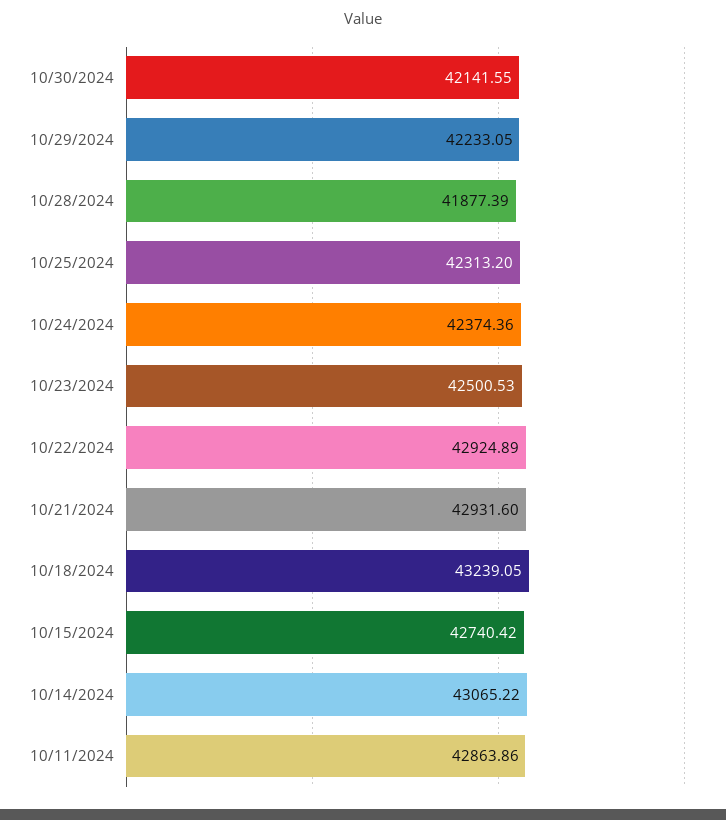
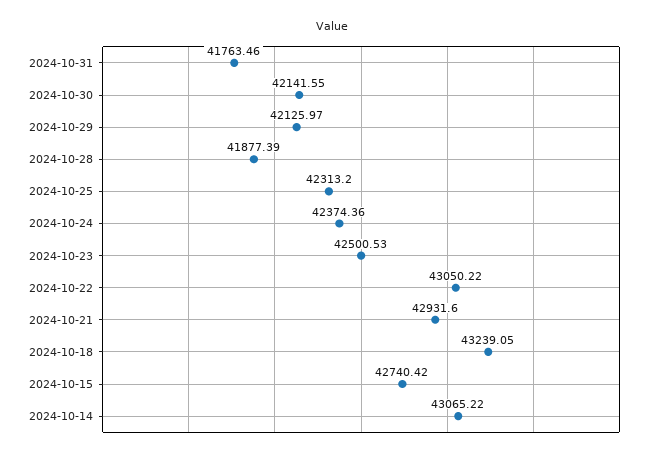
10/29/2024: 42233.05 -> 42125.97
10/22/2024: 42924.89 -> 43050.22
10/11/2024: 42863.86 -> none
2024-10-31: none -> 41763.46

